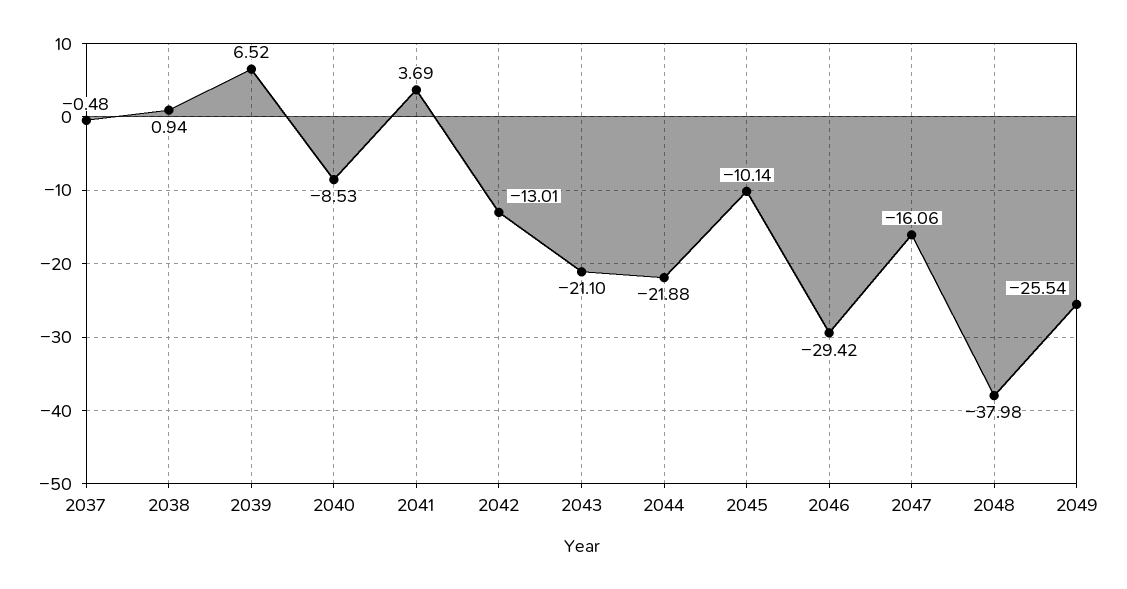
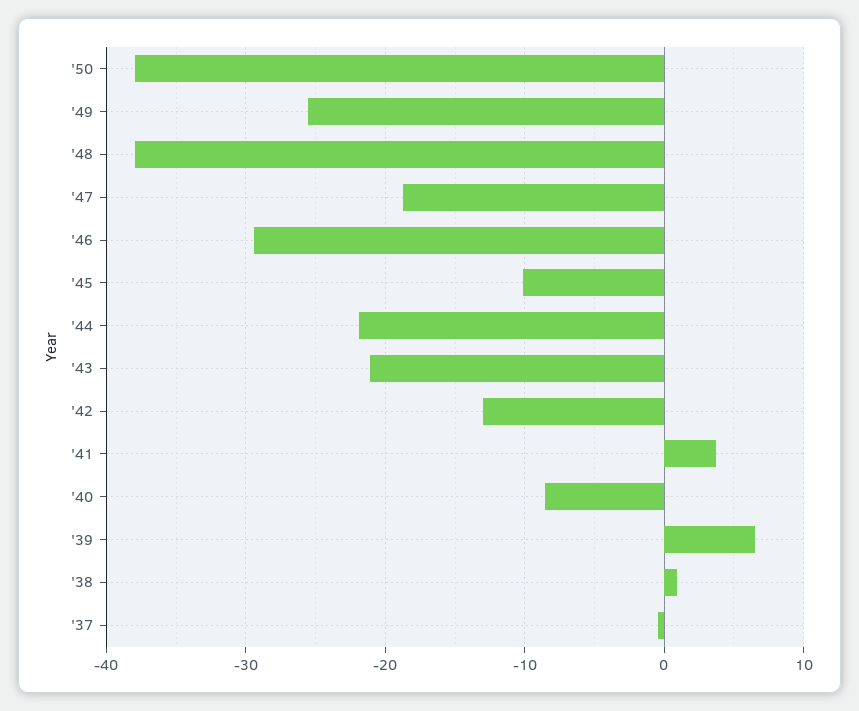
2047: -16.06 -> -19
'50: none -> -38

